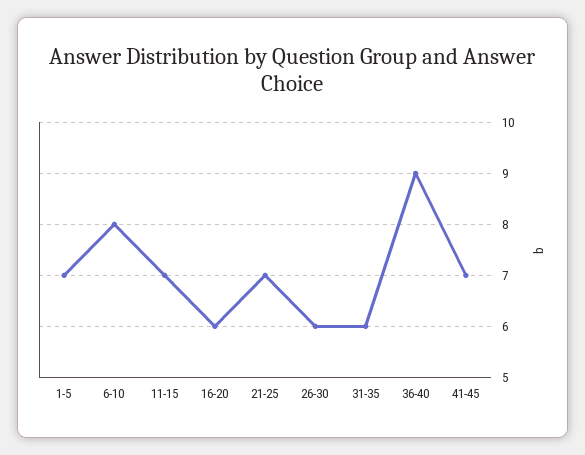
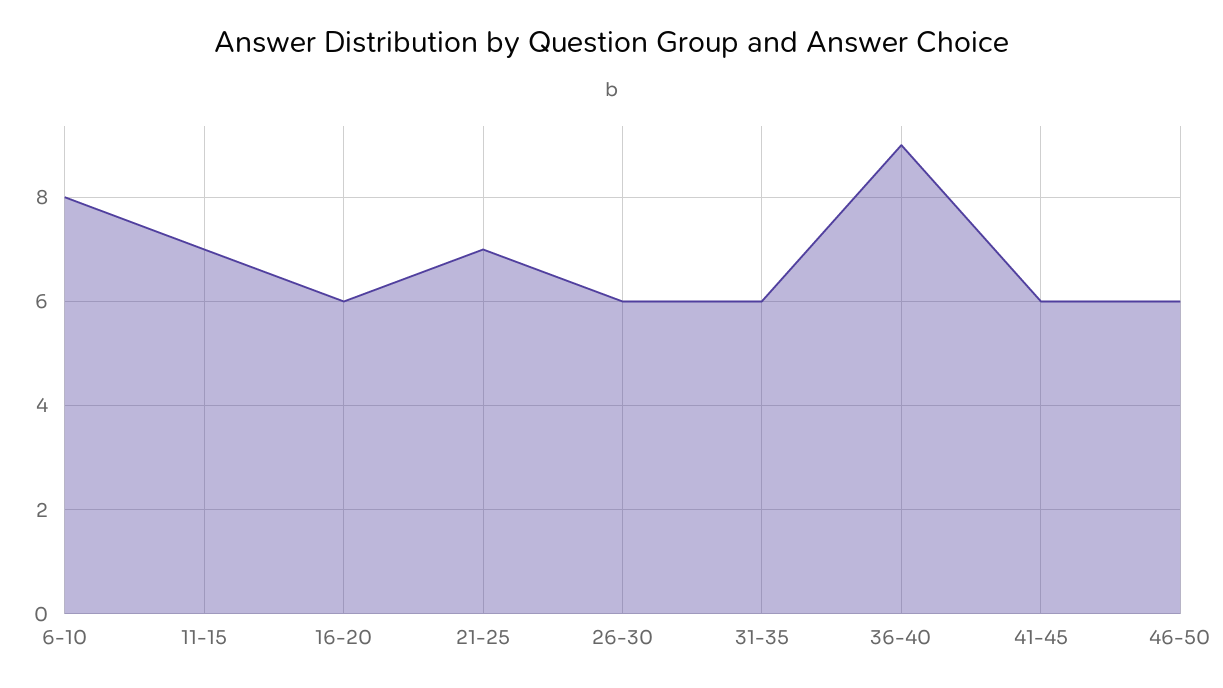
1-5: 7 -> none
41-45: 7 -> 6
46-50: none -> 6

